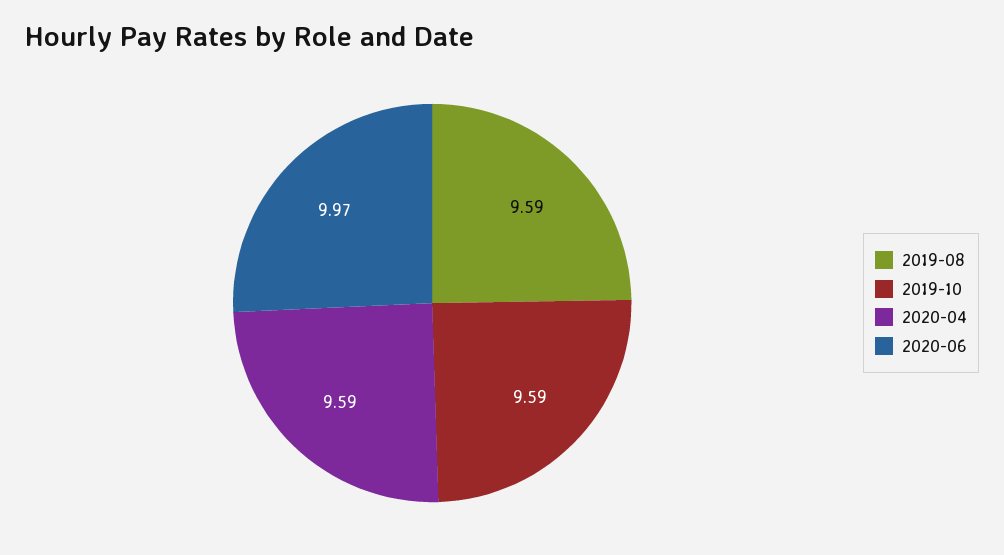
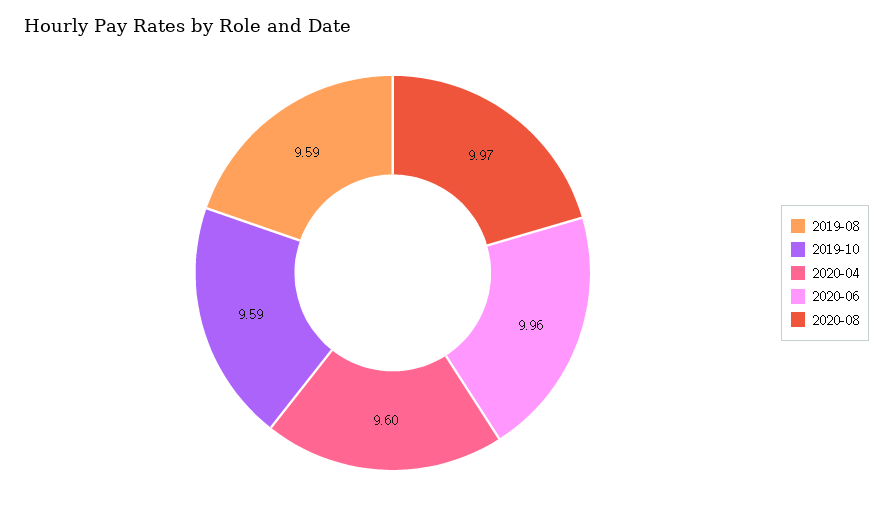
2020-04: 9.59 -> 9.6
2020-06: 9.97 -> 9.96
2020-08: none -> 9.97

